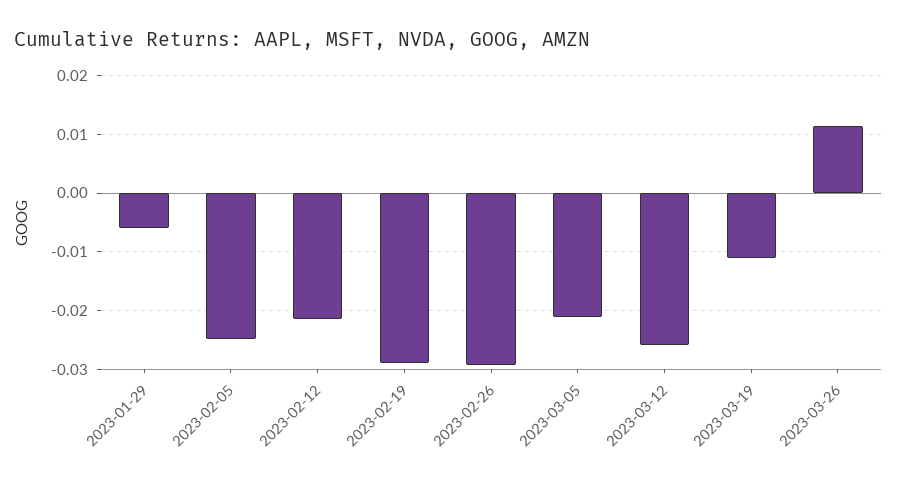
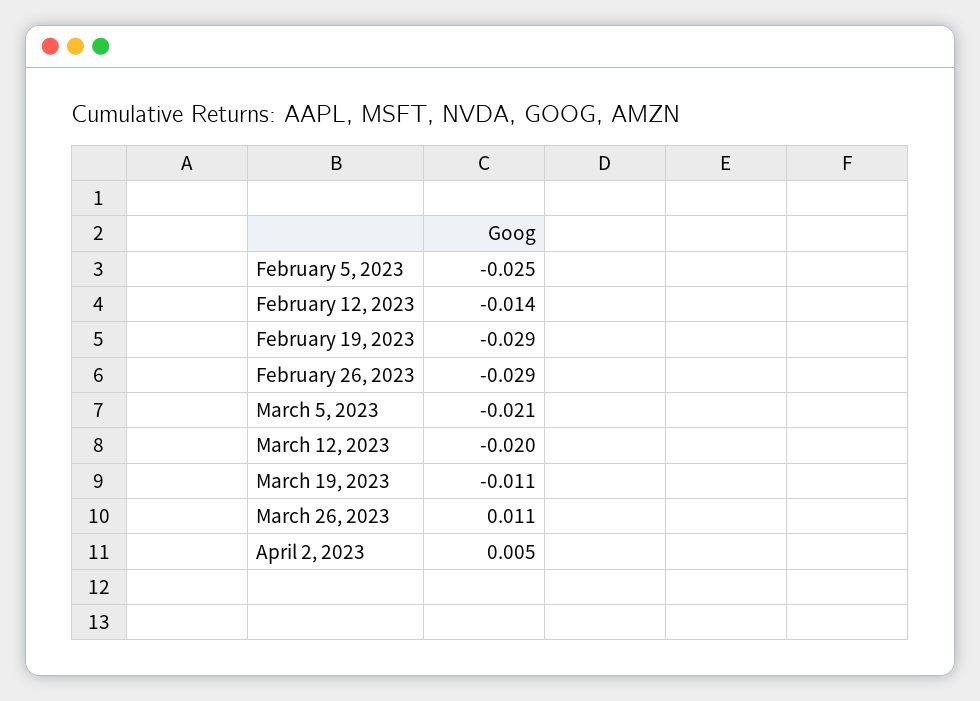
2023-01-29: -0.006 -> none
2023-02-12: -0.022 -> -0.014
2023-03-12: -0.026 -> -0.02
April 2, 2023: none -> 0.005

